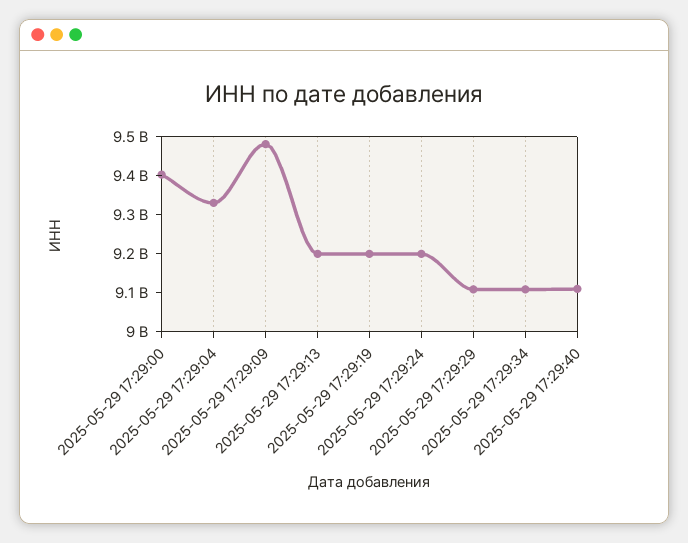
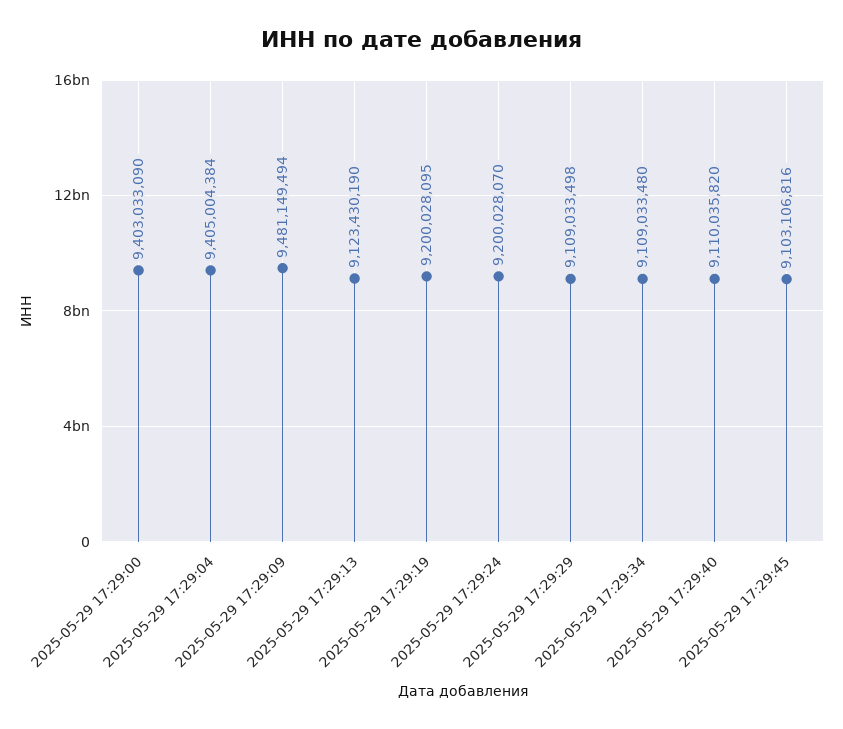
2025-05-29 17:29:04: 9325000000 -> 9405004384
2025-05-29 17:29:13: 9200000000 -> 9123430190
2025-05-29 17:29:45: none -> 9103106816

